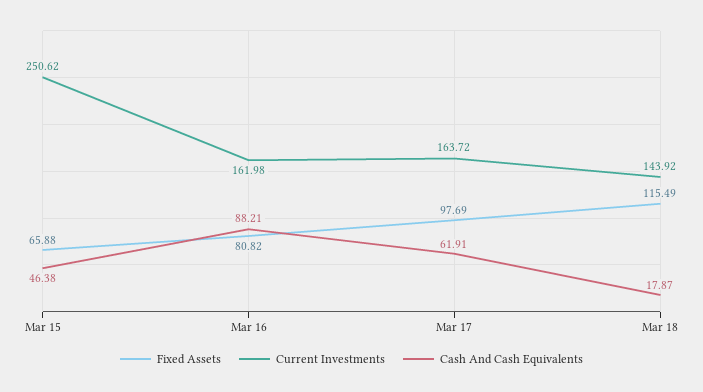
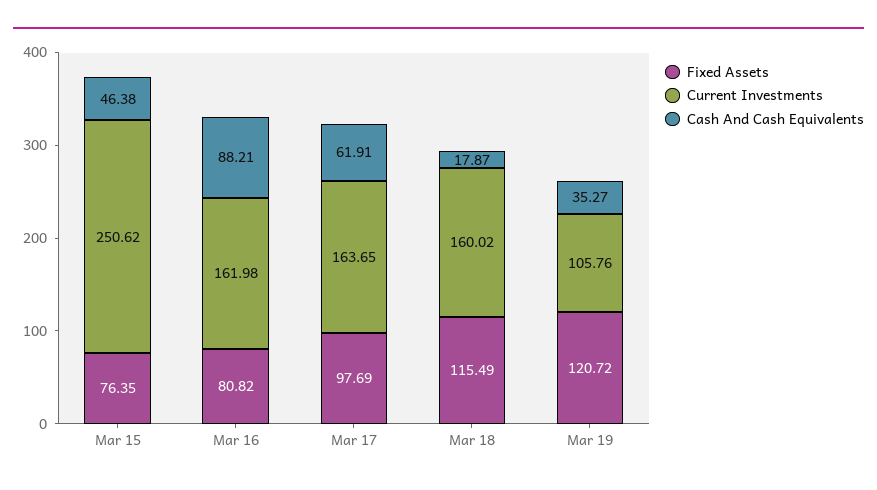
Fixed Assets, Mar 15: 65.88 -> 76.35
Current Investments, Mar 17: 163.72 -> 163.65
Current Investments, Mar 18: 143.92 -> 160.02
Fixed Assets, Mar 19: none -> 120.72
Current Investments, Mar 19: none -> 105.76
Cash And Cash Equivalents, Mar 19: none -> 35.27

